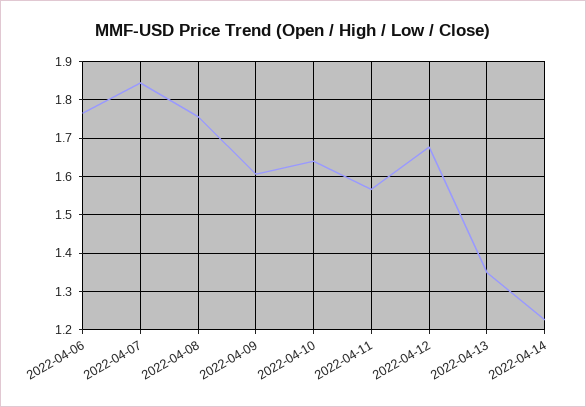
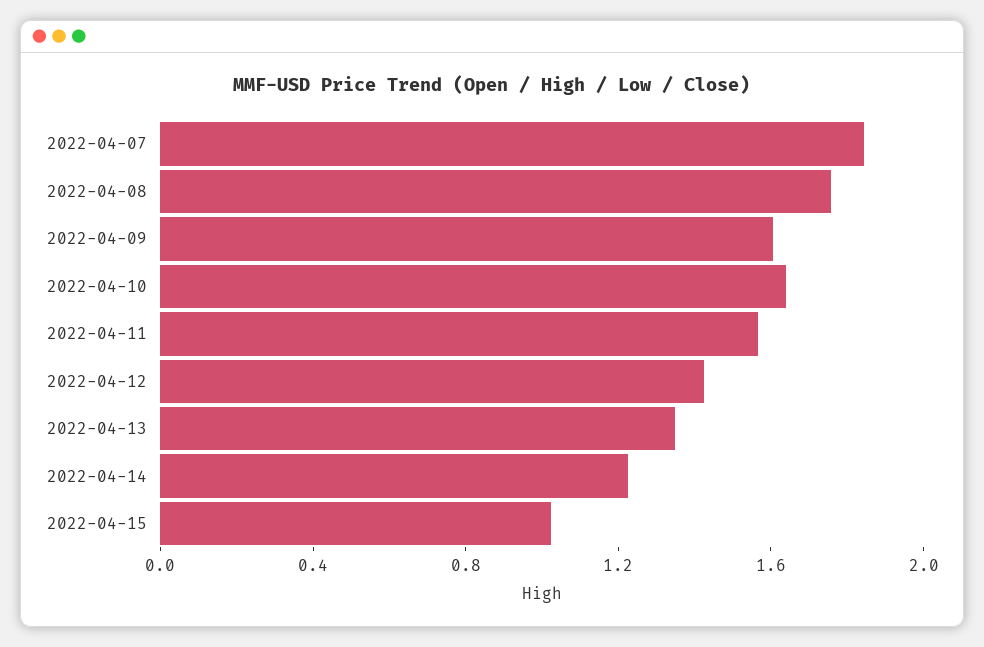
2022-04-06: 1.76 -> none
2022-04-12: 1.68 -> 1.4
2022-04-15: none -> 1

